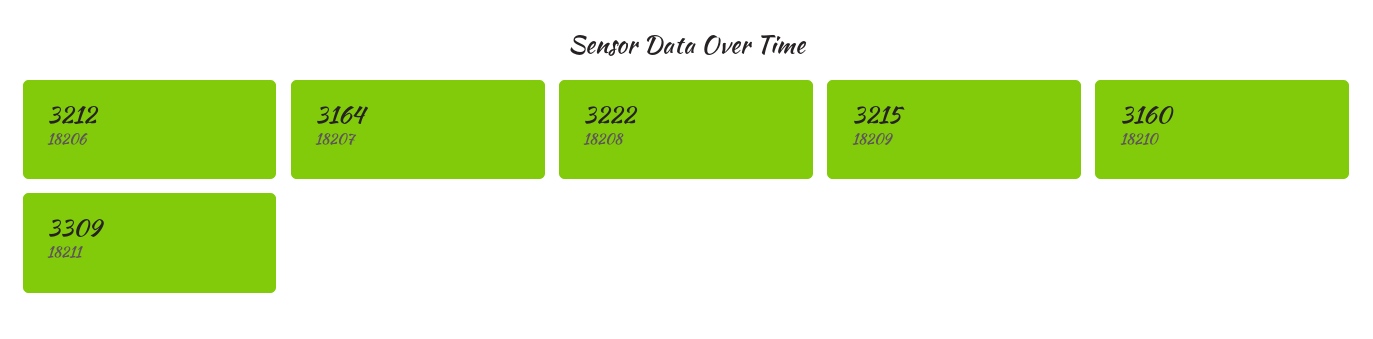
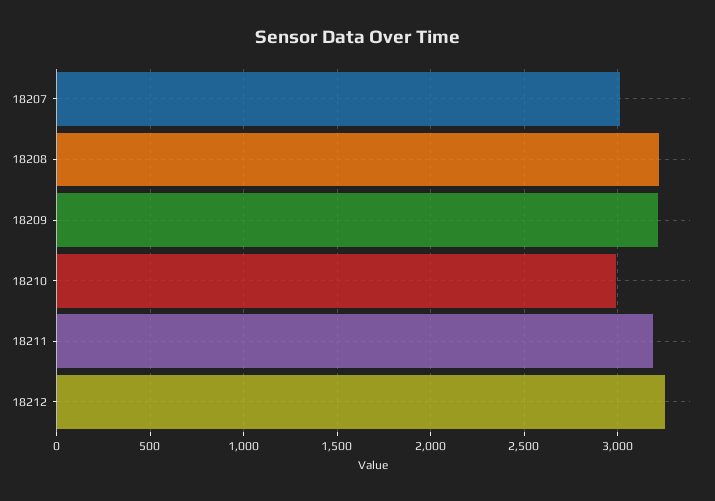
18206: 3212 -> none
18207: 3164 -> 3000
18210: 3160 -> 3000
18211: 3309 -> 3200
18212: none -> 3250

